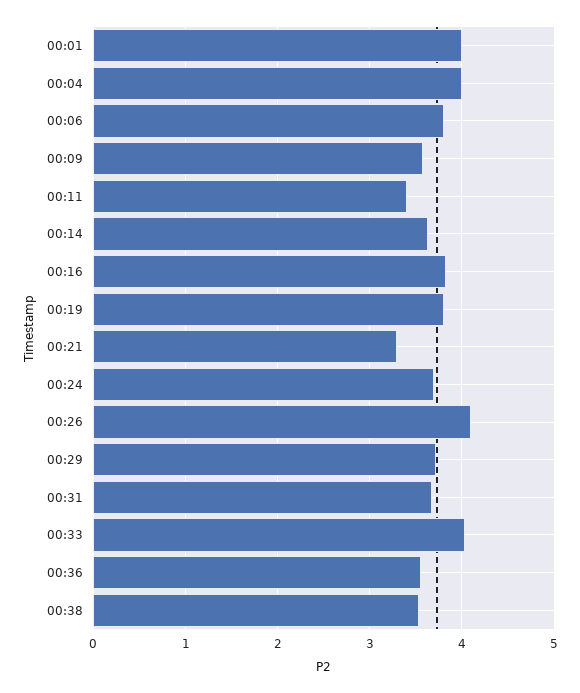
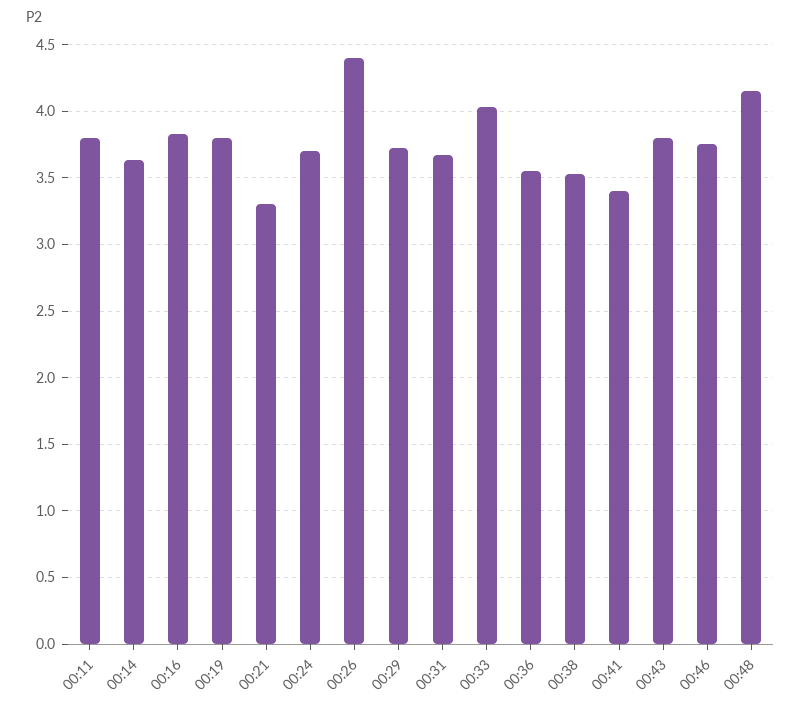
00:01: 4 -> none
00:04: 4 -> none
00:06: 3.8 -> none
00:09: 3.6 -> none
00:11: 3.4 -> 3.8
00:26: 4.1 -> 4.4
00:41: none -> 3.4
00:43: none -> 3.8
00:46: none -> 3.75
00:48: none -> 4.15

